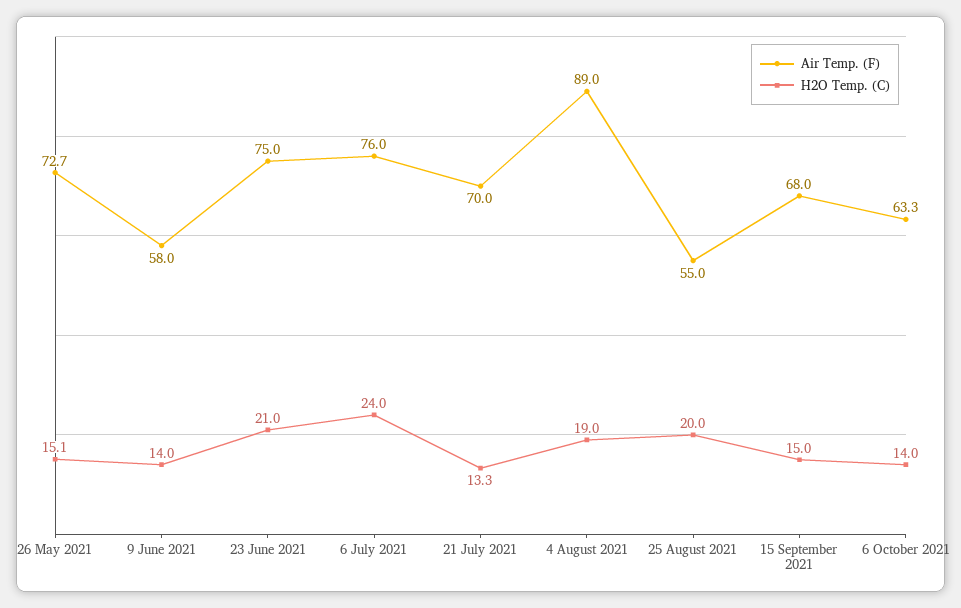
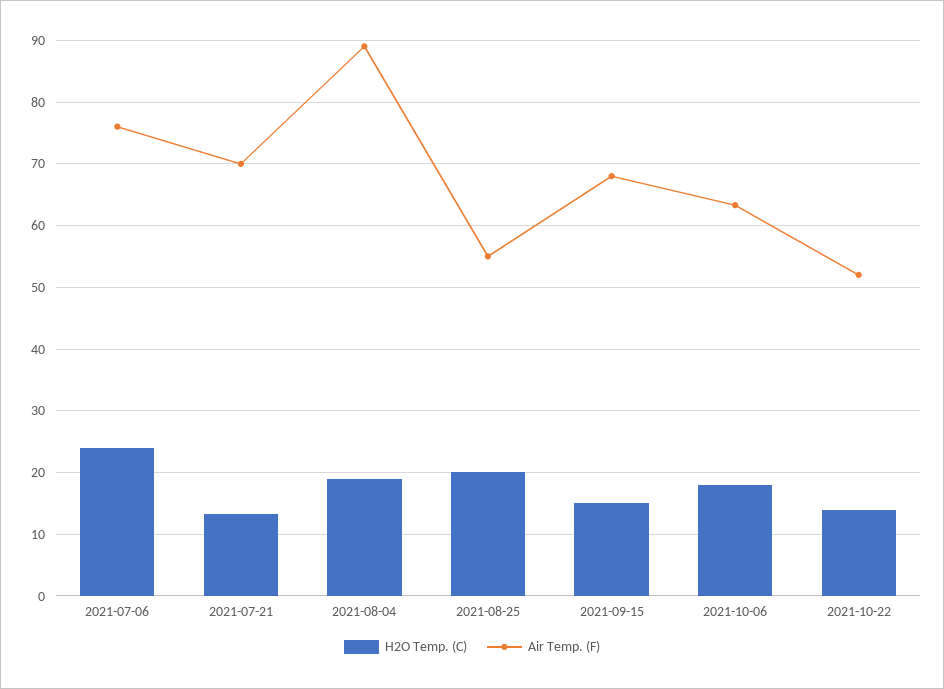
Air Temp. (F), 26 May 2021: 72.7 -> none
H2O Temp. (C), 26 May 2021: 15.1 -> none
Air Temp. (F), 9 June 2021: 58 -> none
H2O Temp. (C), 9 June 2021: 14 -> none
Air Temp. (F), 23 June 2021: 75 -> none
H2O Temp. (C), 23 June 2021: 21 -> none
H2O Temp. (C), 6 October 2021: 14 -> 18
H2O Temp. (C), 2021-10-22: none -> 14
Air Temp. (F), 2021-10-22: none -> 52

